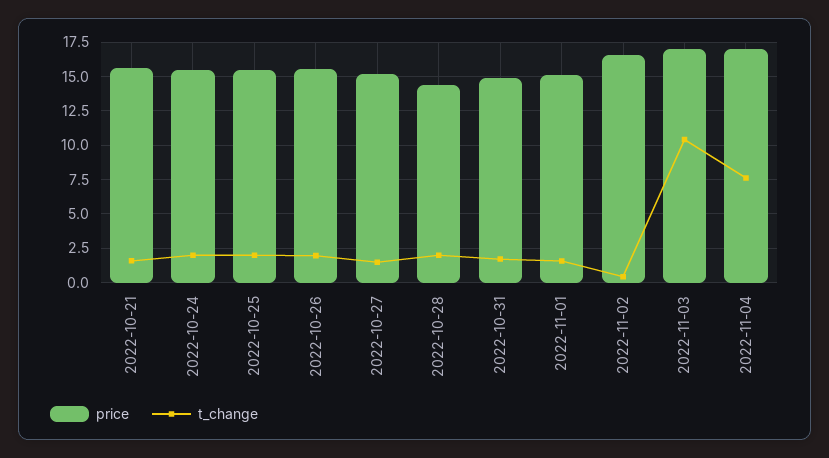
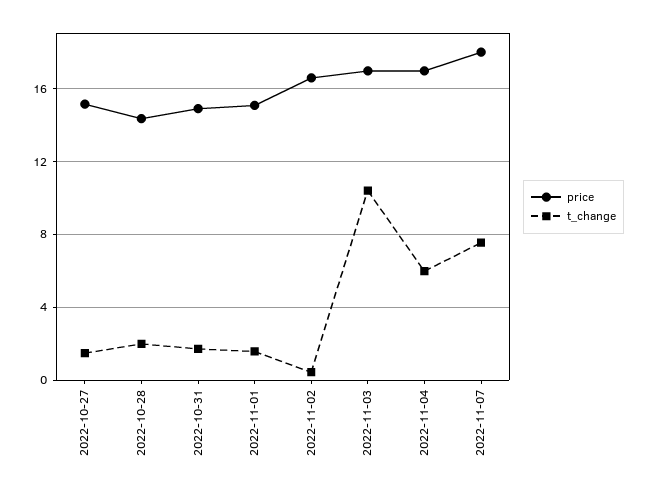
price, 2022-10-21: 15.5 -> none
t_change, 2022-10-21: 1.5 -> none
price, 2022-10-24: 15.5 -> none
t_change, 2022-10-24: 2 -> none
price, 2022-10-25: 15.5 -> none
t_change, 2022-10-25: 2 -> none
price, 2022-10-26: 15.5 -> none
t_change, 2022-10-26: 2 -> none
t_change, 2022-11-04: 7.5 -> 6
price, 2022-11-07: none -> 18
t_change, 2022-11-07: none -> 7.5

